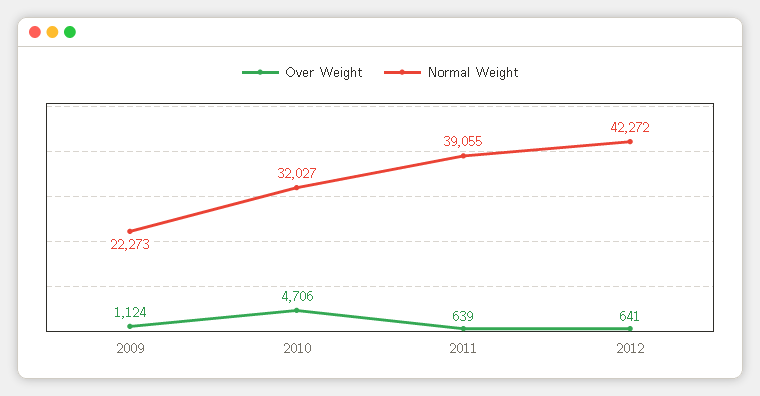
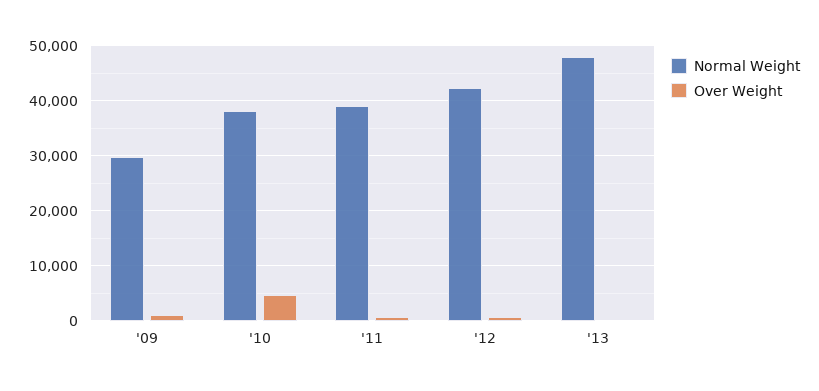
Normal Weight, 2009: 22273 -> 30000
Normal Weight, 2010: 32027 -> 38000
Normal Weight, '13: none -> 48000
Over Weight, '13: none -> 0

